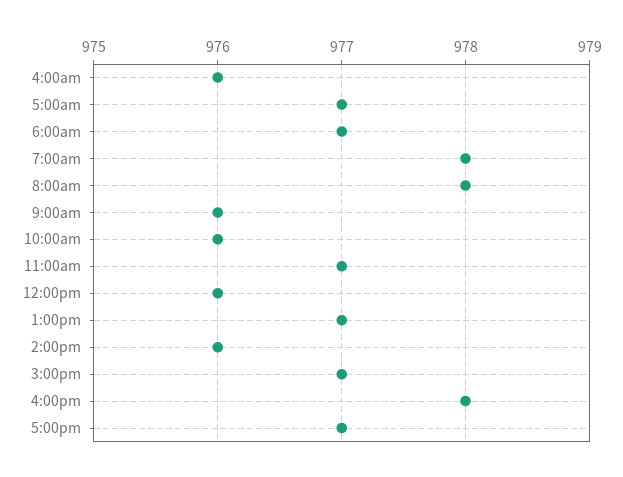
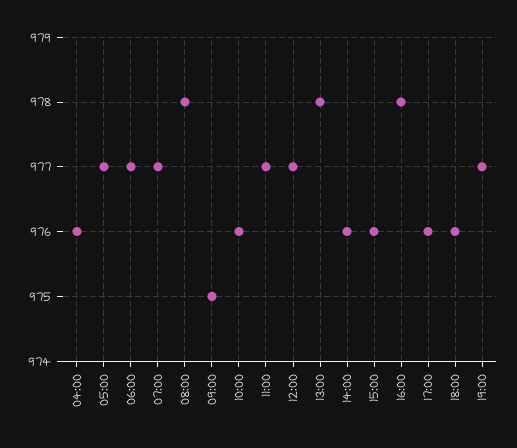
7:00am: 978 -> 977
9:00am: 976 -> 975
12:00pm: 976 -> 977
1:00pm: 977 -> 978
3:00pm: 977 -> 976
5:00pm: 977 -> 976
18:00: none -> 976
19:00: none -> 977

